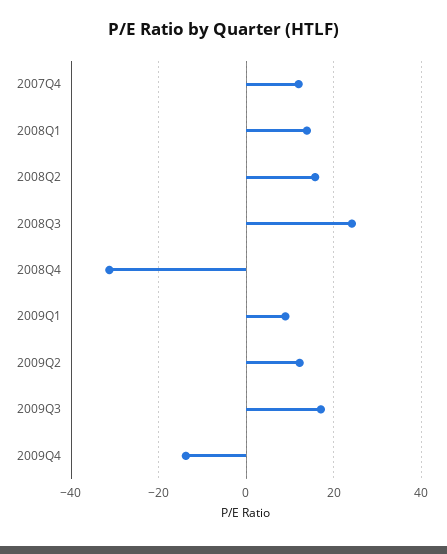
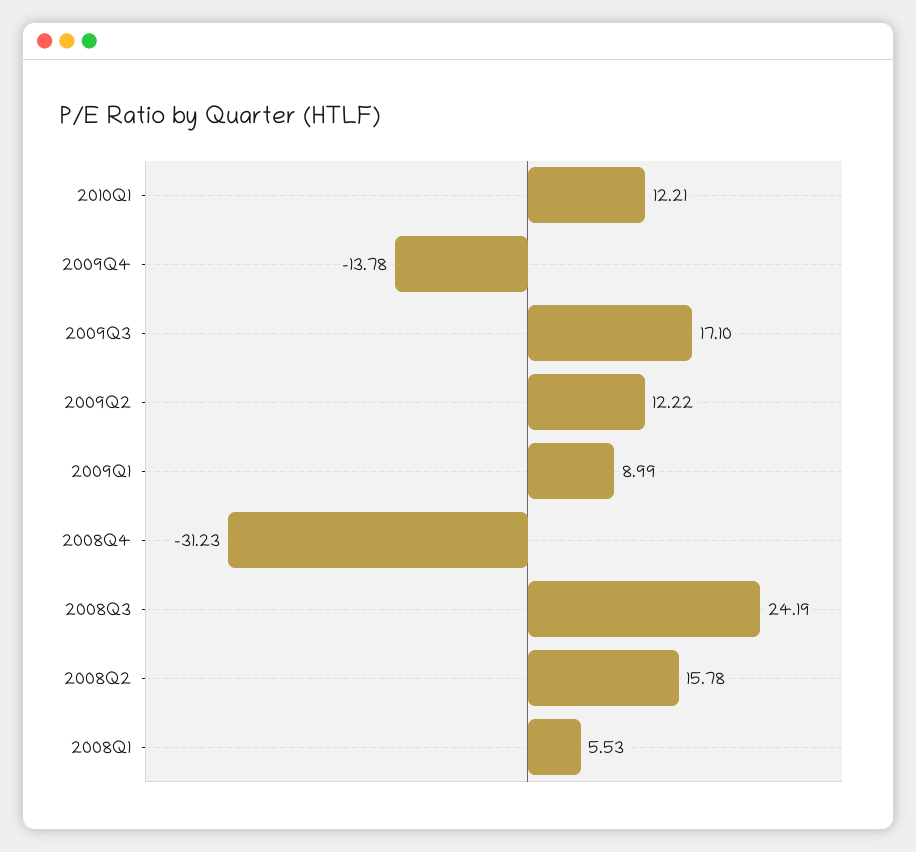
2007Q4: 12 -> none
2008Q1: 14 -> 5.53
2010Q1: none -> 12.21

